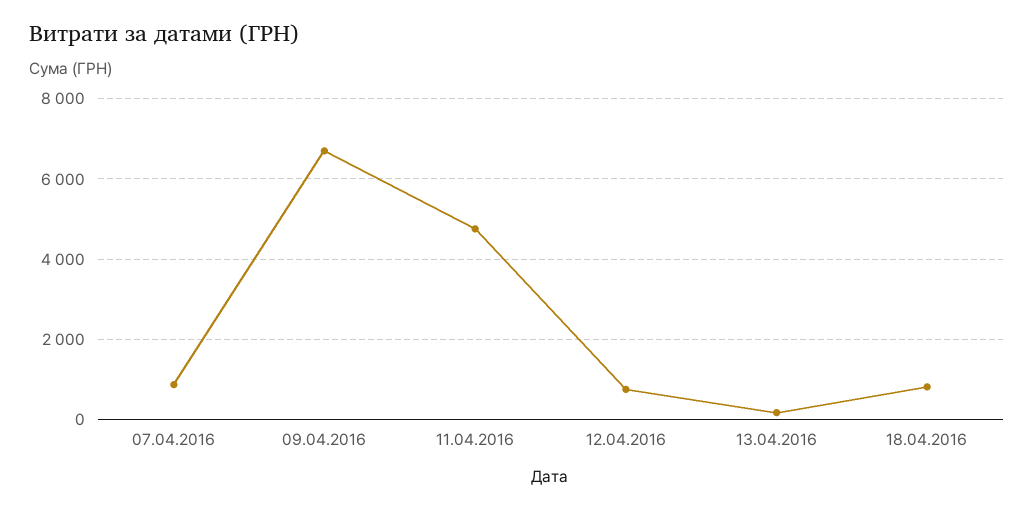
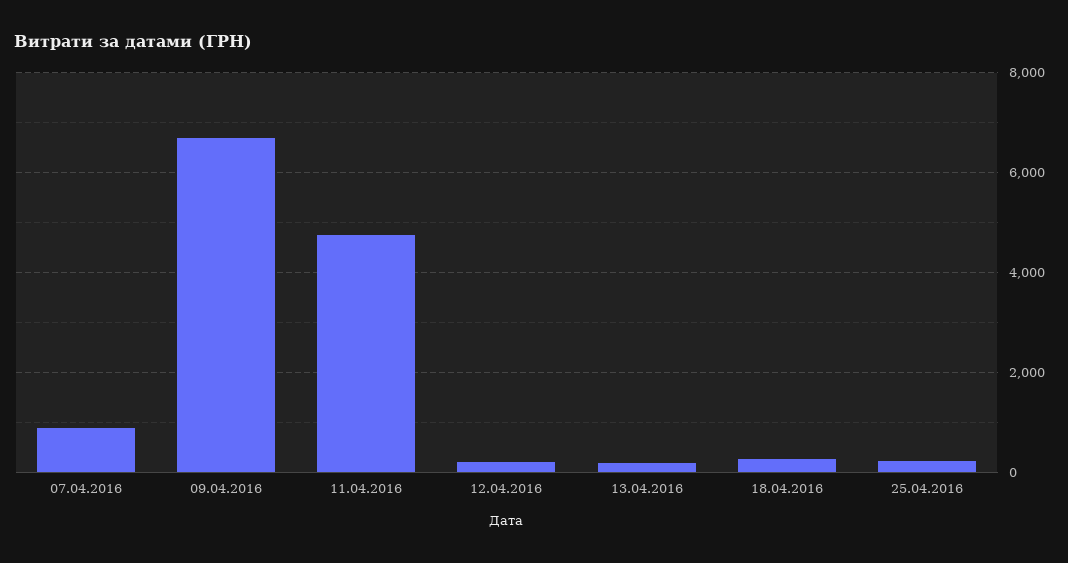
12.04.2016: 800 -> 200
18.04.2016: 800 -> 200
25.04.2016: none -> 200

